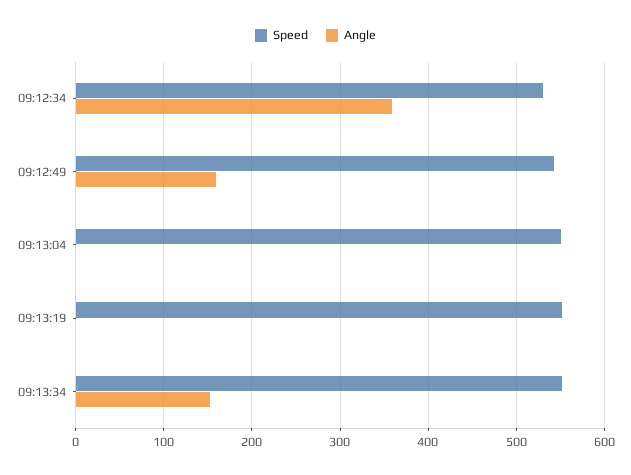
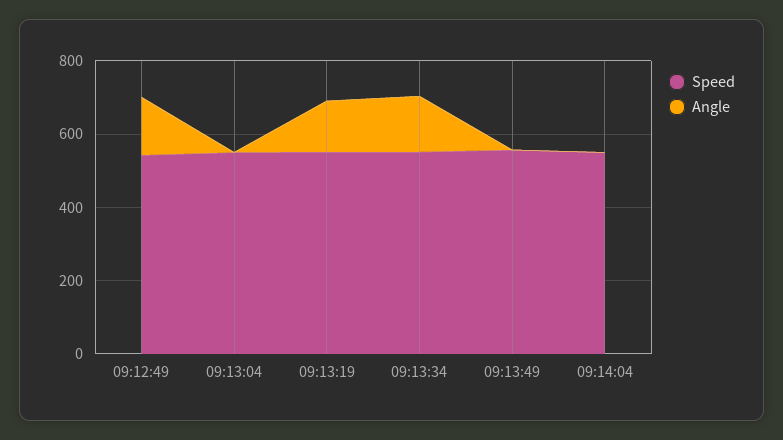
Speed, 09:12:34: 530 -> none
Angle, 09:12:34: 360 -> none
Angle, 09:13:19: 0 -> 150
Speed, 09:13:49: none -> 550
Angle, 09:13:49: none -> 0
Speed, 09:14:04: none -> 550
Angle, 09:14:04: none -> 0

